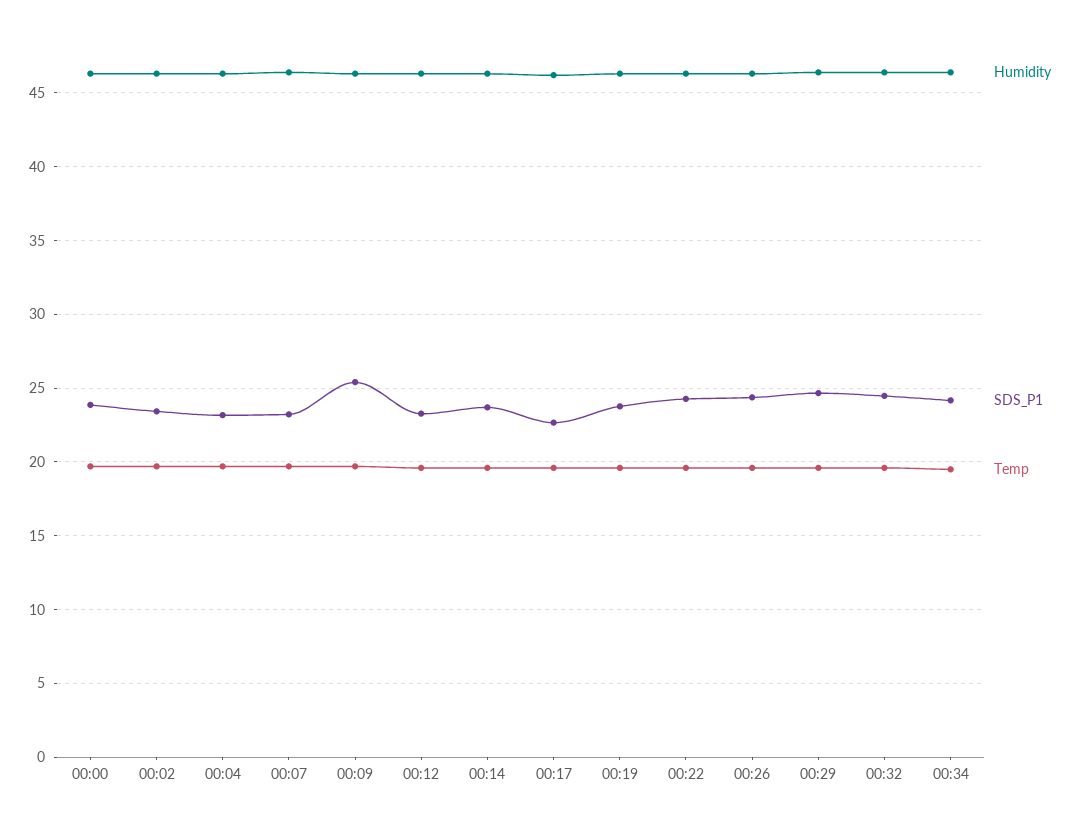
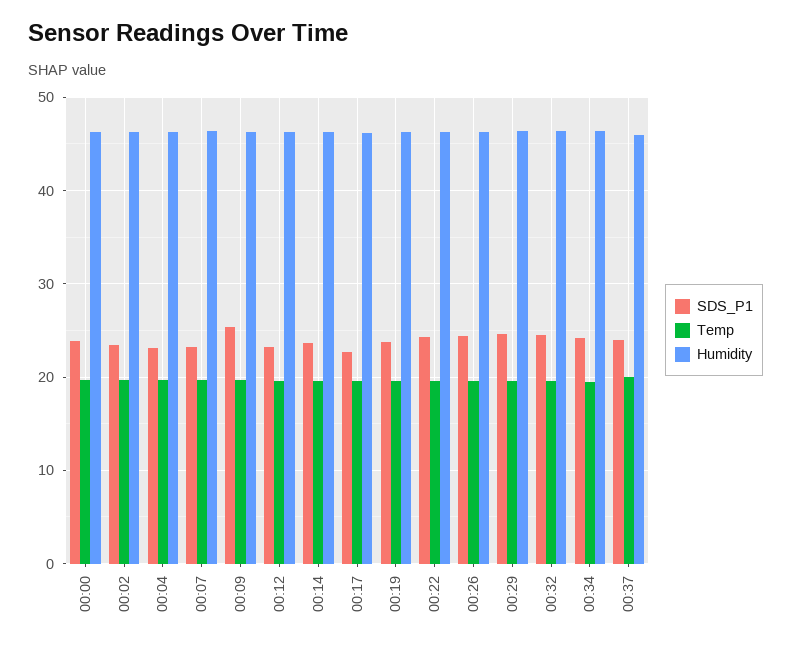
SDS_P1, 00:37: none -> 24
Temp, 00:37: none -> 20
Humidity, 00:37: none -> 46

